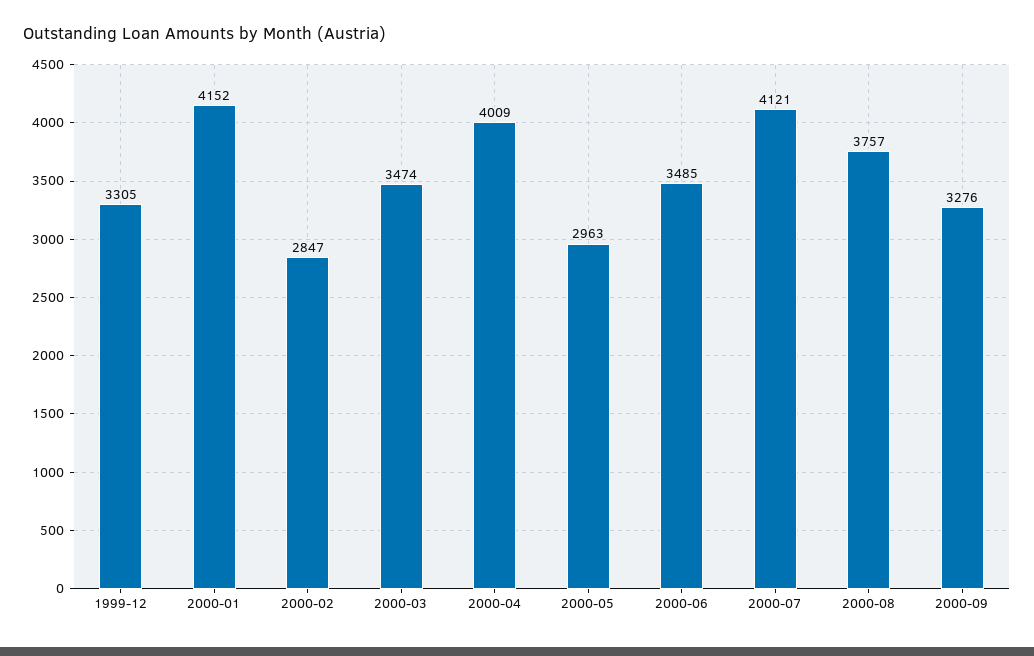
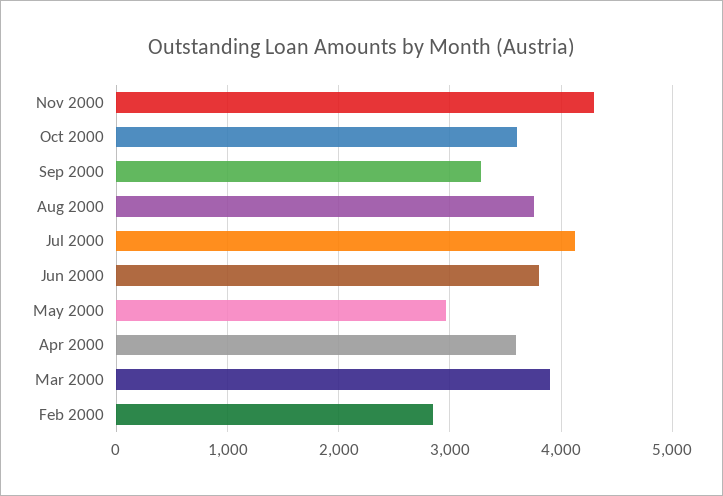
1999-12: 3305 -> none
2000-01: 4152 -> none
2000-03: 3474 -> 3900
2000-04: 4009 -> 3600
2000-06: 3485 -> 3800
Nov 2000: none -> 4300
Oct 2000: none -> 3600

